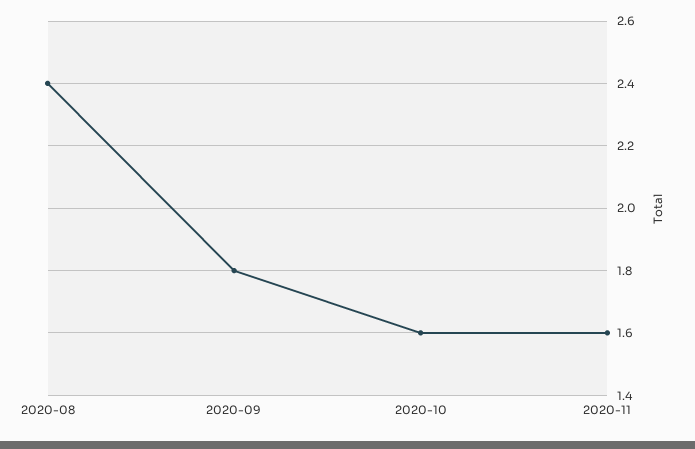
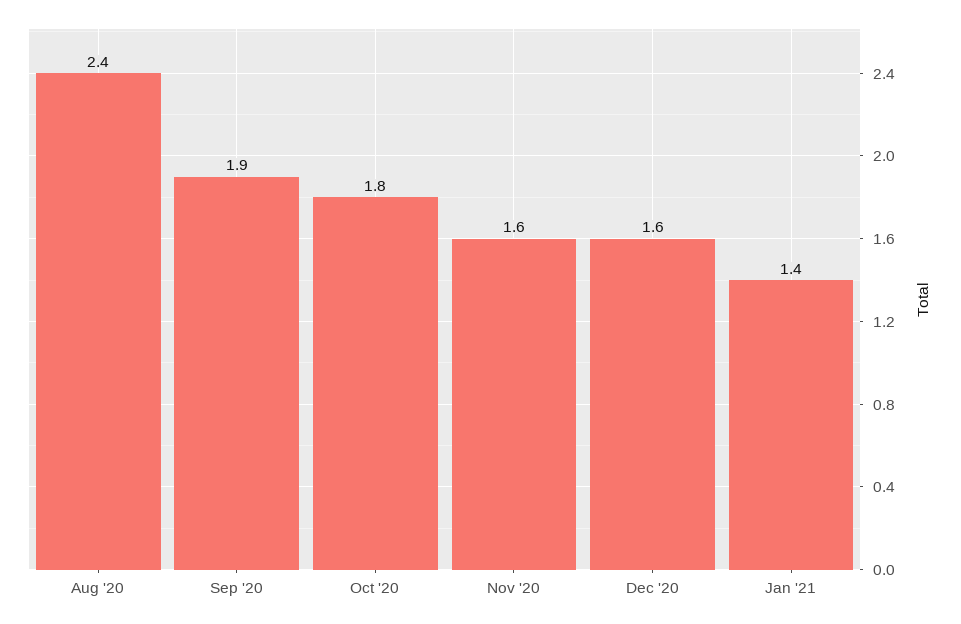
2020-09: 1.8 -> 1.9
2020-10: 1.6 -> 1.8
Dec '20: none -> 1.6
Jan '21: none -> 1.4

